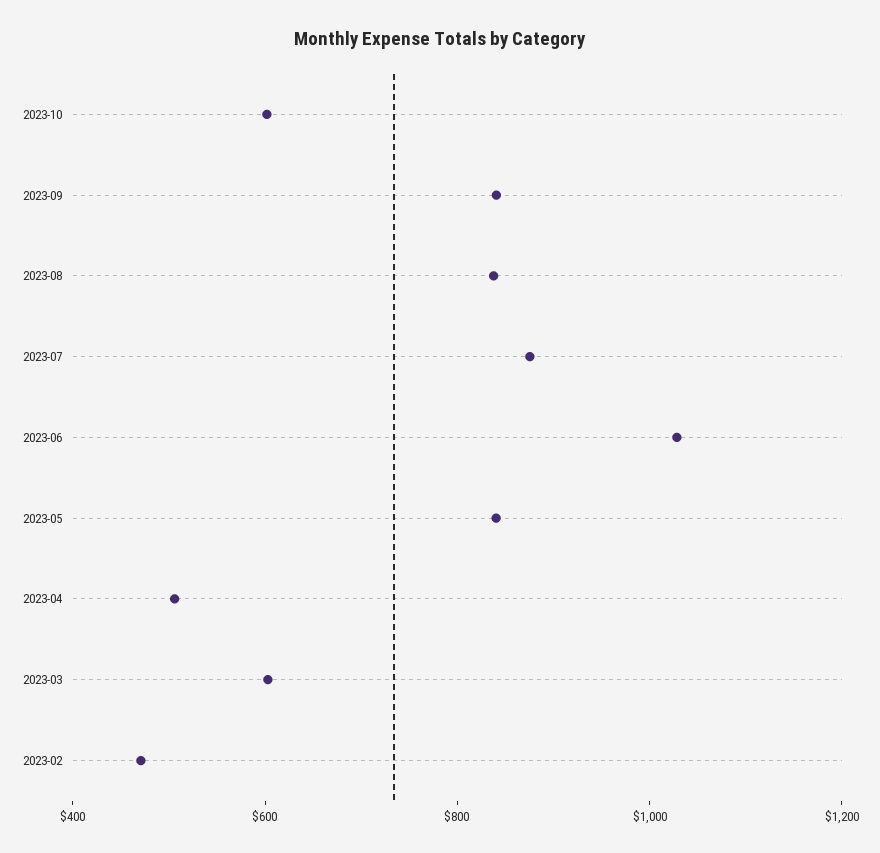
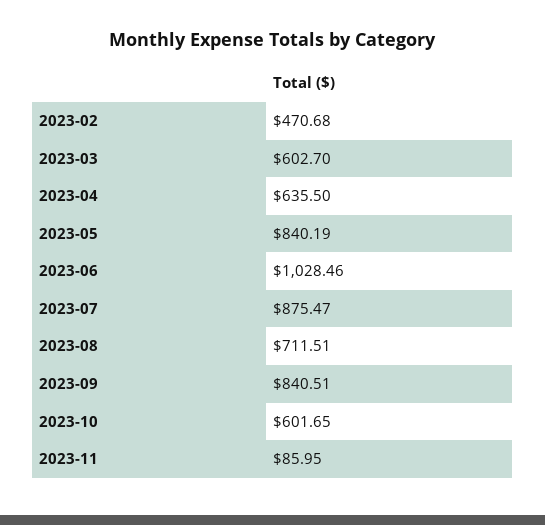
2023-08: 850 -> 711.51
2023-04: 500 -> 635.5
2023-11: none -> 85.95

